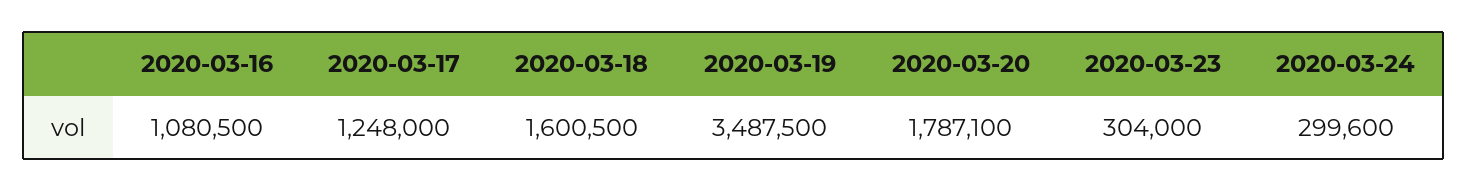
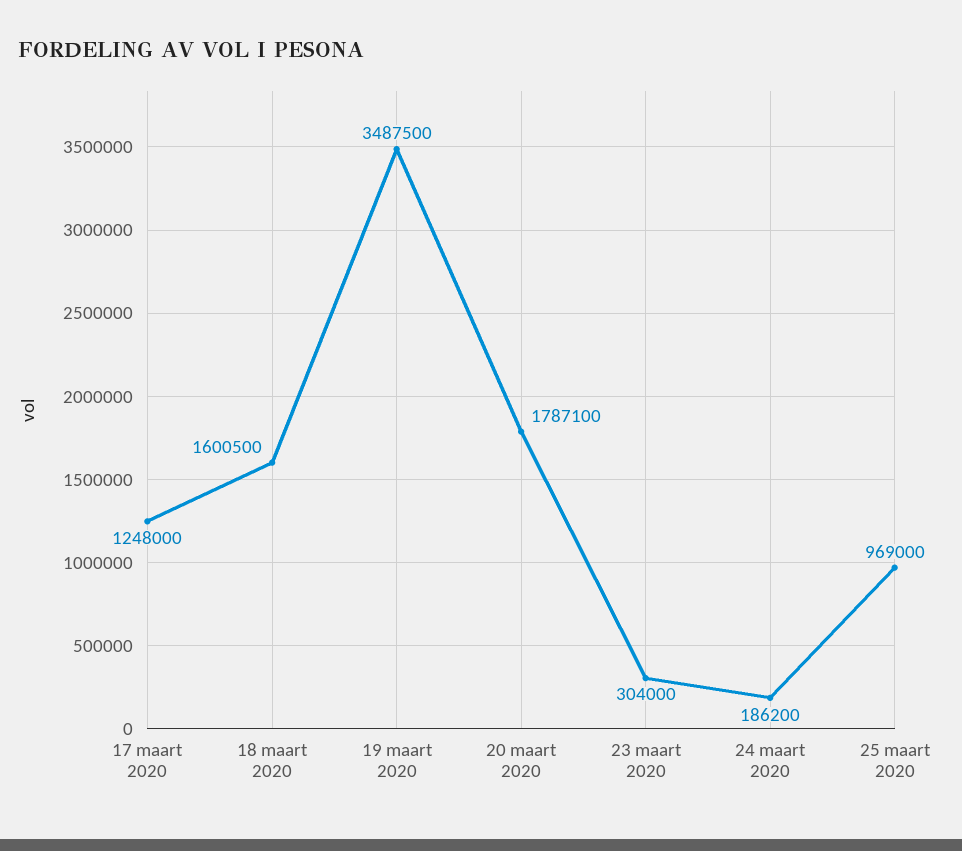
2020-03-16: 1080500 -> none
2020-03-24: 299600 -> 186200
25 maart 2020: none -> 969000

